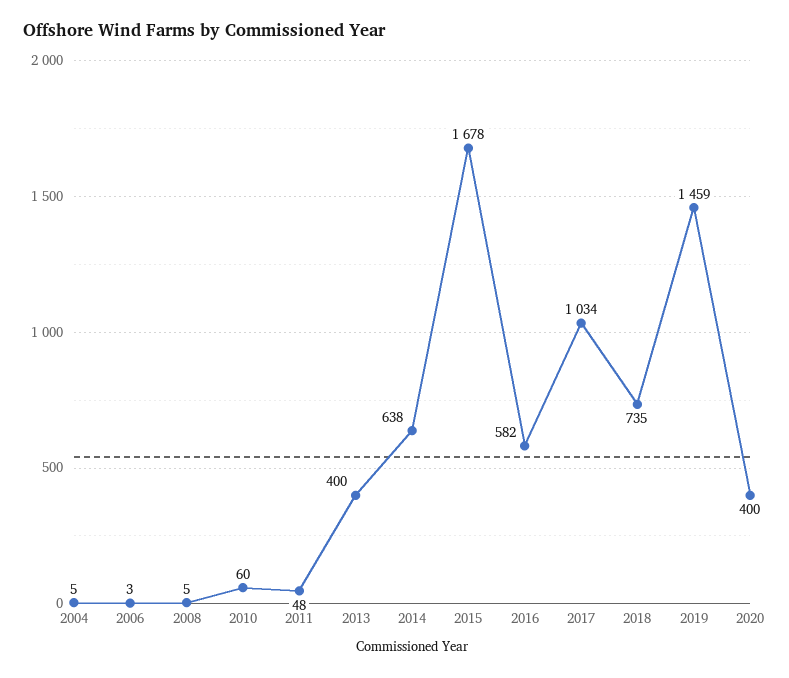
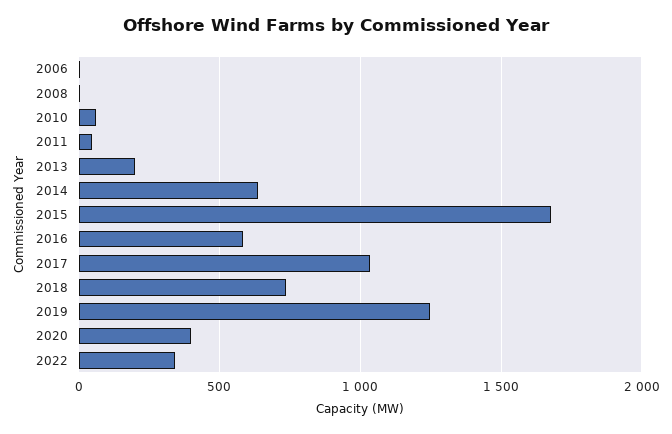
2004: 5 -> none
2013: 400 -> 200
2019: 1459 -> 1250
2022: none -> 350

